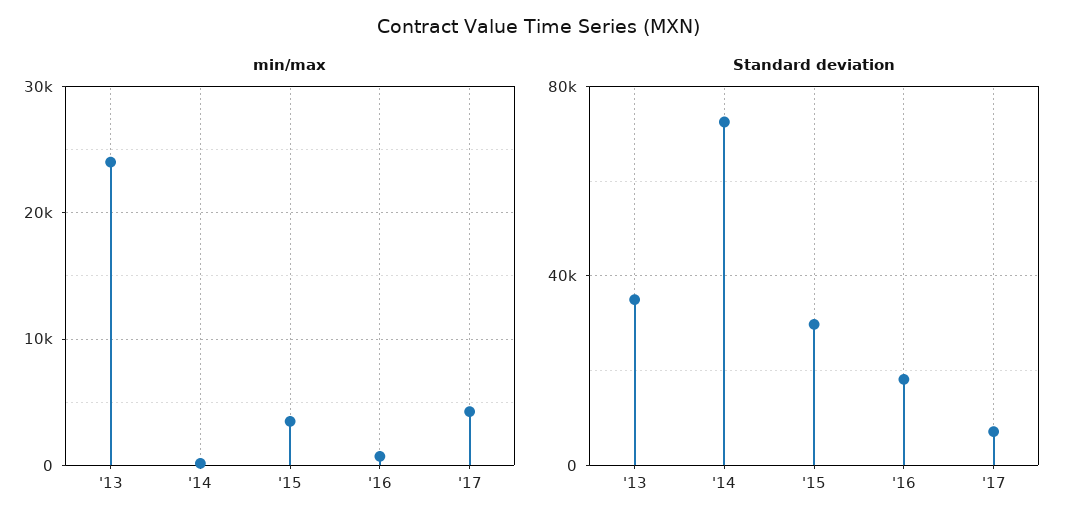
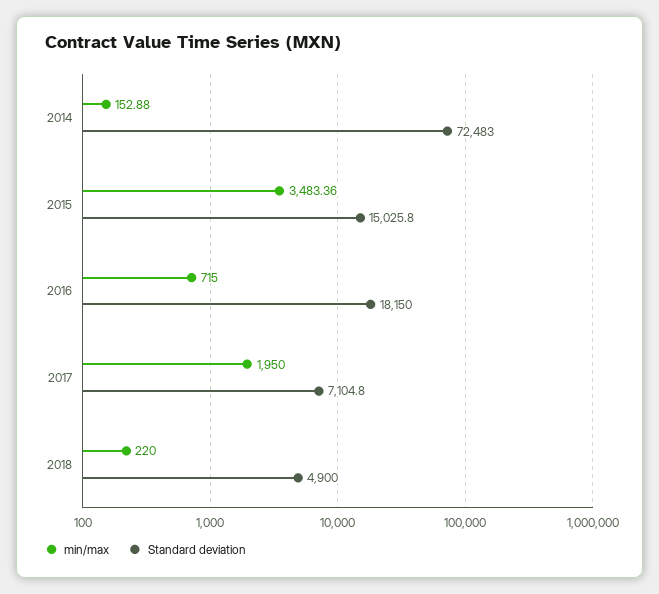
min/max, '13: 24000 -> none
min/max, '17: 4000 -> 1950
Standard deviation, '13: 35000 -> none
Standard deviation, '15: 30000 -> 15025.8
min/max, 2018: none -> 220
Standard deviation, 2018: none -> 4900

